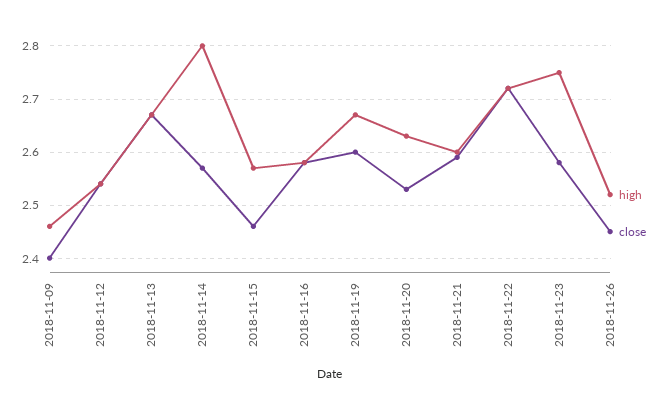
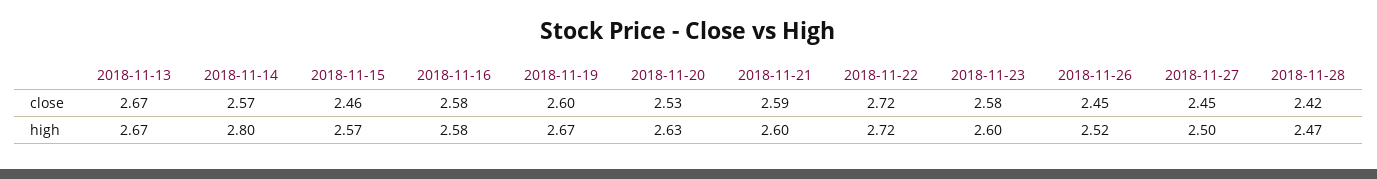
high, 2018-11-09: 2.45 -> none
close, 2018-11-09: 2.4 -> none
high, 2018-11-12: 2.55 -> none
close, 2018-11-12: 2.55 -> none
high, 2018-11-23: 2.75 -> 2.6
close, 2018-11-27: none -> 2.45
close, 2018-11-28: none -> 2.42
high, 2018-11-27: none -> 2.5
high, 2018-11-28: none -> 2.47

